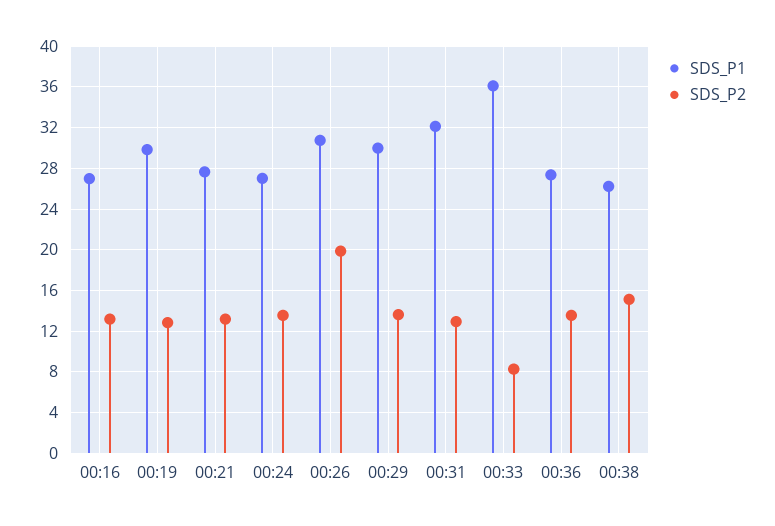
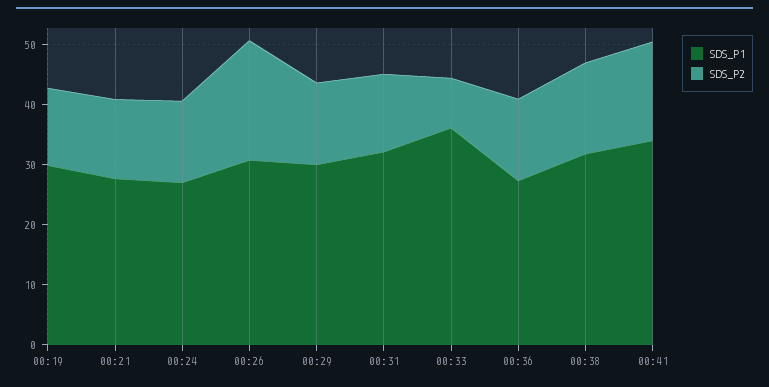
SDS_P1, 00:16: 27 -> none
SDS_P2, 00:16: 13 -> none
SDS_P1, 00:38: 26 -> 32
SDS_P1, 00:41: none -> 34
SDS_P2, 00:41: none -> 16

